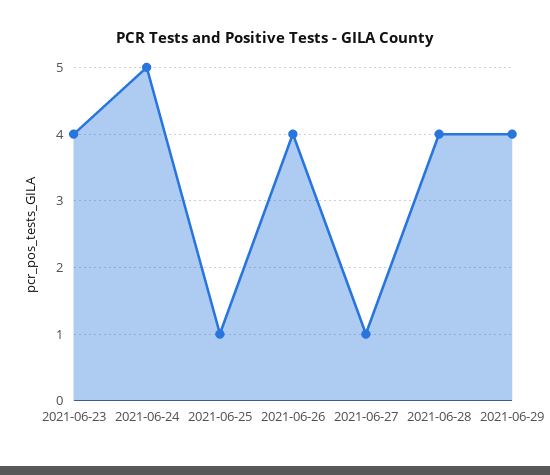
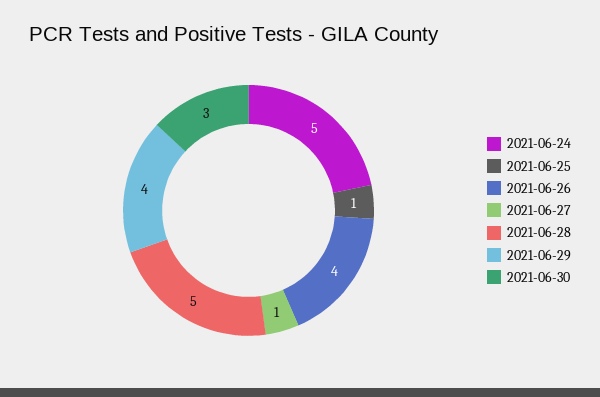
2021-06-23: 4 -> none
2021-06-28: 4 -> 5
2021-06-30: none -> 3

